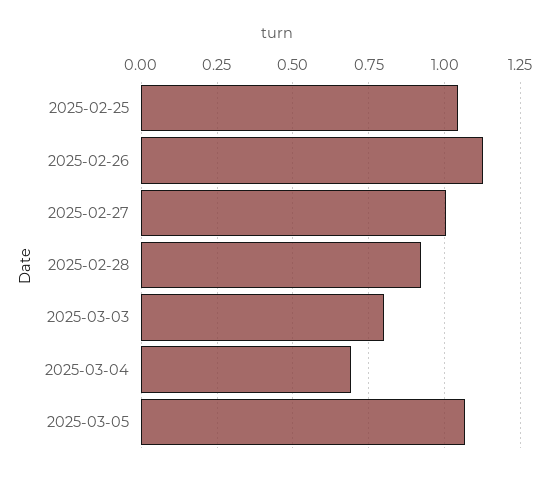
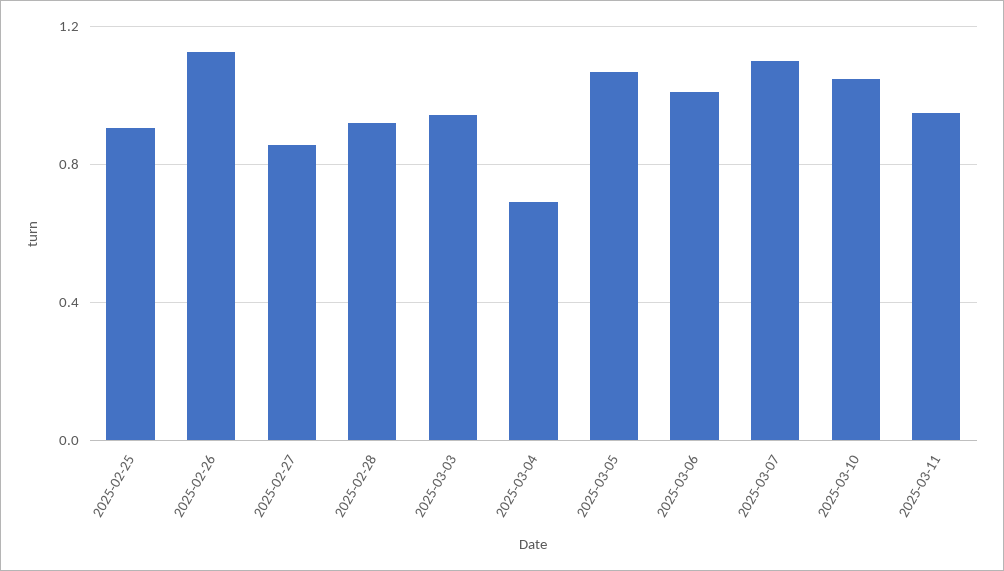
2025-02-25: 1.05 -> 0.9
2025-02-27: 1 -> 0.85
2025-03-03: 0.8 -> 0.95
2025-03-06: none -> 1
2025-03-07: none -> 1.1
2025-03-10: none -> 1.05
2025-03-11: none -> 0.95

